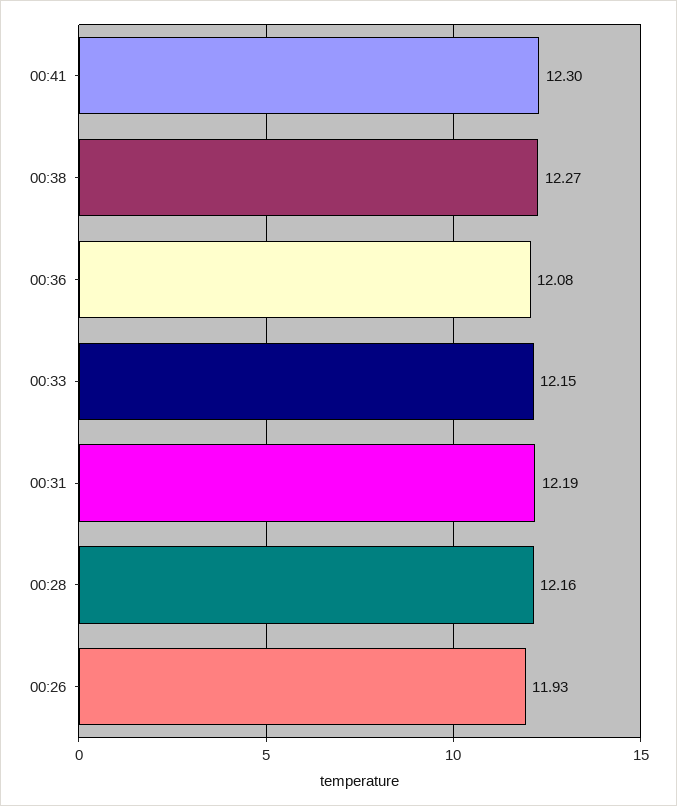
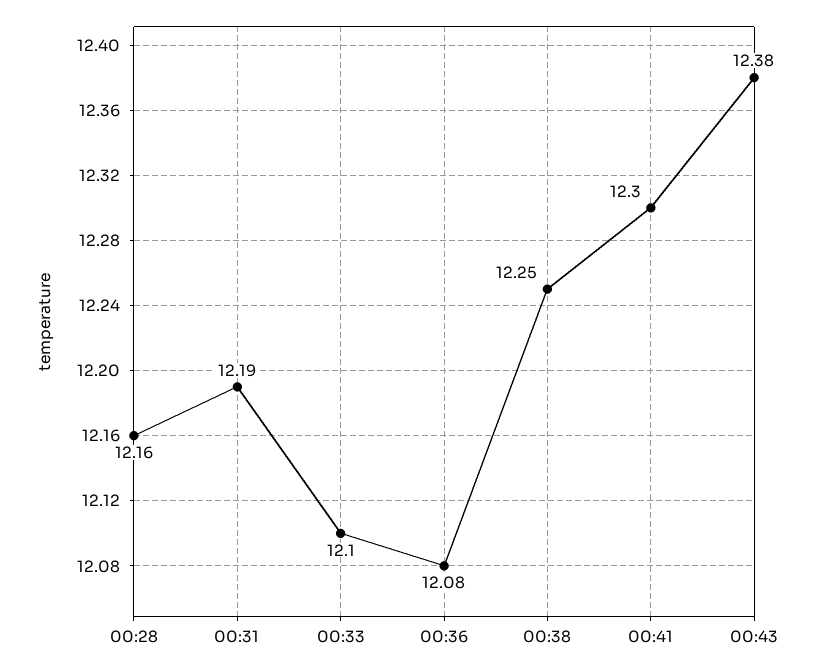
00:38: 12.27 -> 12.25
00:33: 12.15 -> 12.1
00:26: 11.93 -> none
00:43: none -> 12.38

